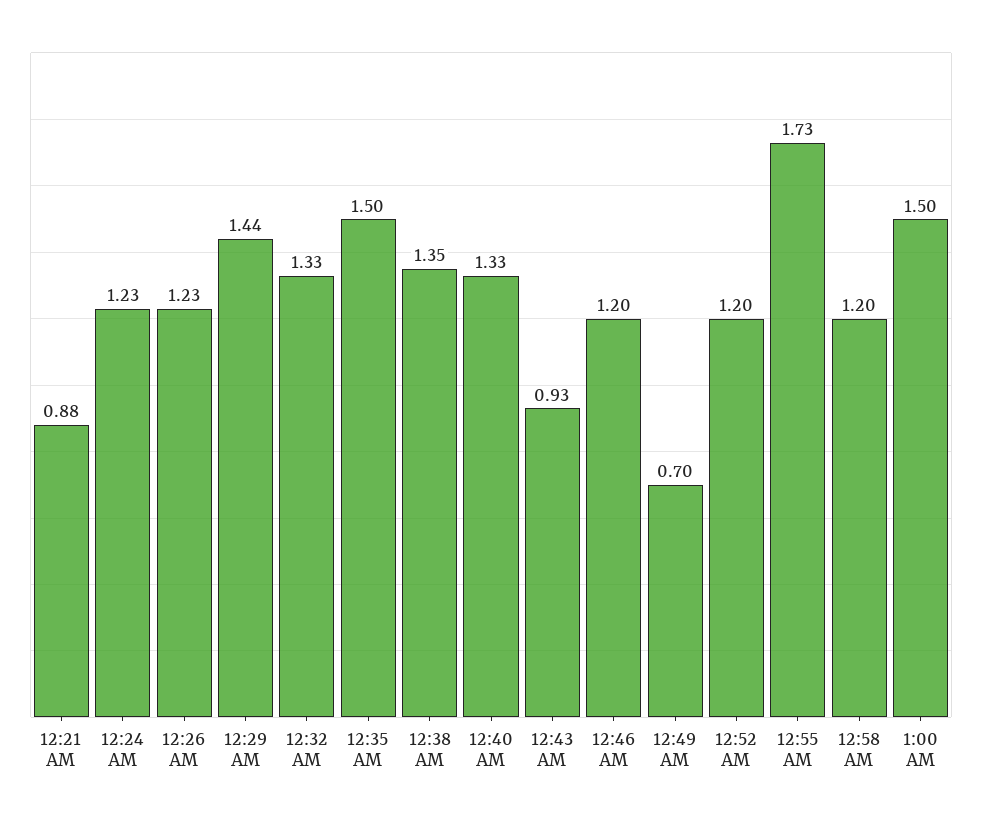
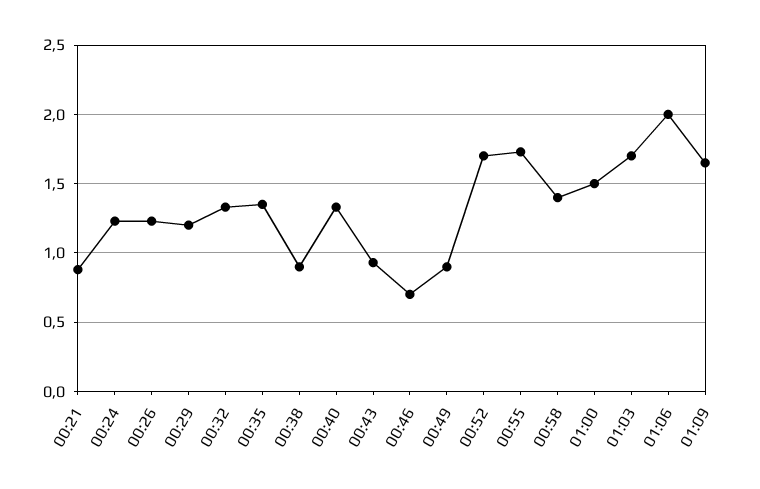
12:29 AM: 1.44 -> 1.2
12:35 AM: 1.5 -> 1.35
12:38 AM: 1.35 -> 0.9
12:46 AM: 1.2 -> 0.7
12:49 AM: 0.7 -> 0.9
12:52 AM: 1.2 -> 1.7
12:58 AM: 1.2 -> 1.4
01:03: none -> 1.7
01:06: none -> 2
01:09: none -> 1.65

